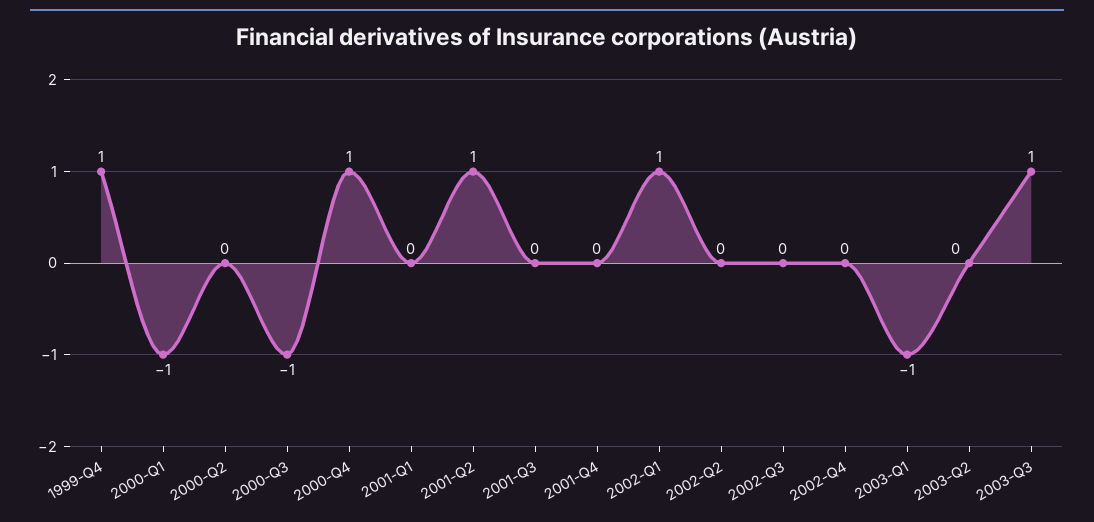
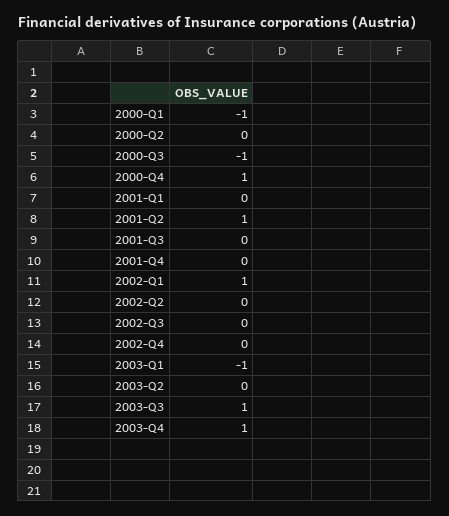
1999-Q4: 1 -> none
2003-Q4: none -> 1

